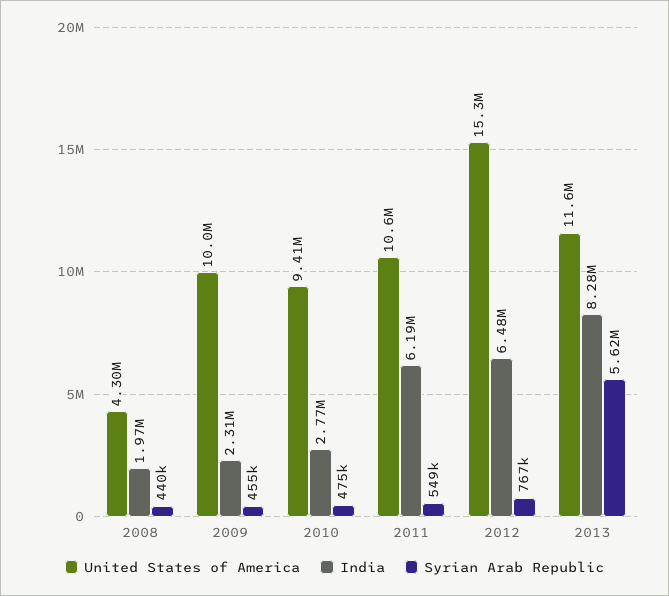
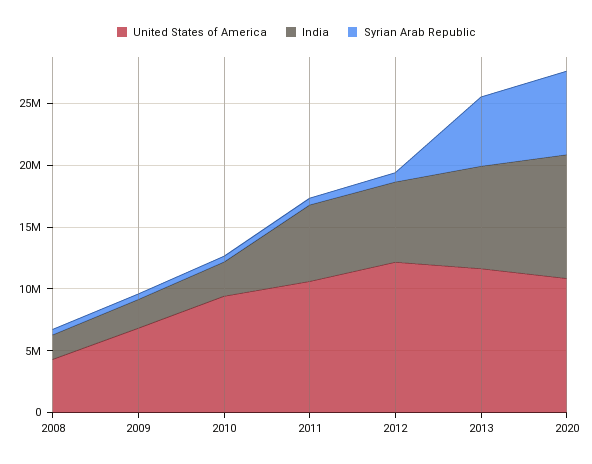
United States of America, 2009: 10000000 -> 7000000
United States of America, 2012: 15300000 -> 12000000
United States of America, 2020: none -> 11000000
India, 2020: none -> 10000000
Syrian Arab Republic, 2020: none -> 7000000

